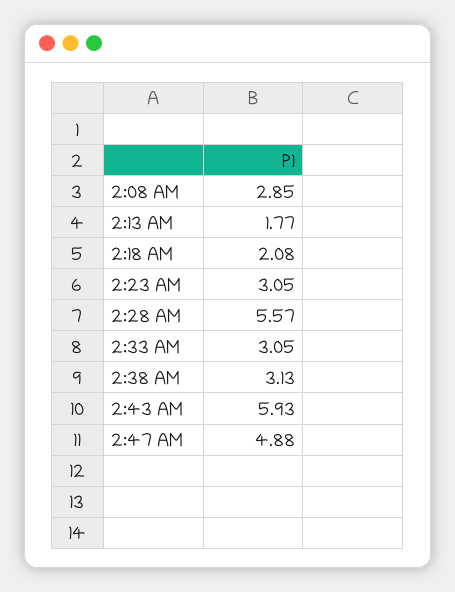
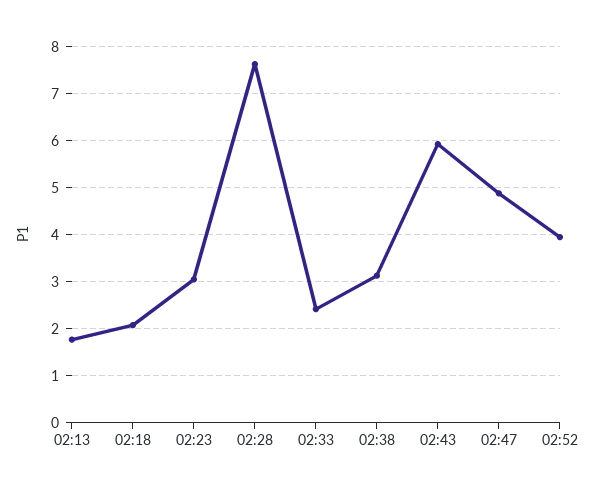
2:08 AM: 2.85 -> none
2:28 AM: 5.57 -> 7.6
2:33 AM: 3.05 -> 2.4
02:52: none -> 4

